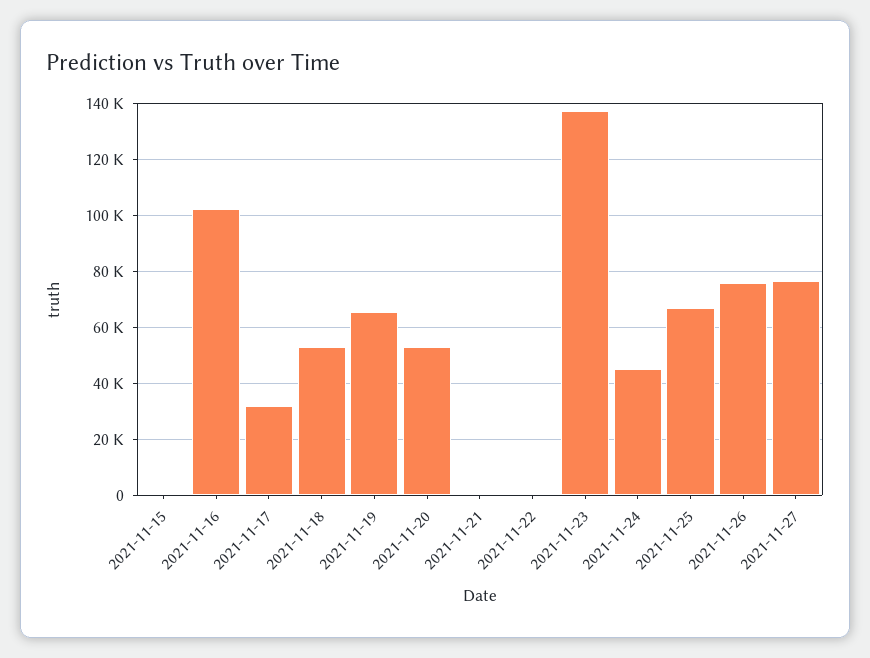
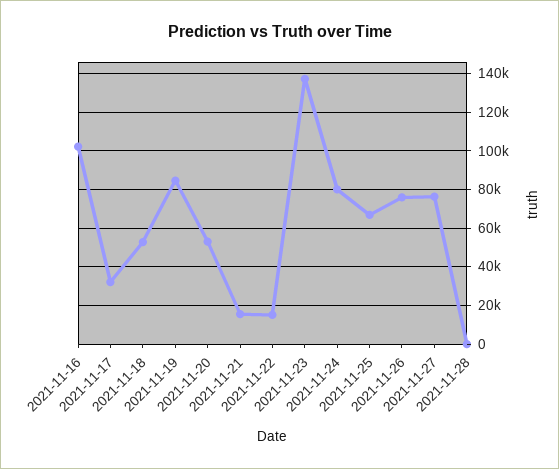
2021-11-15: 0 -> none
2021-11-19: 65000 -> 85000
2021-11-21: 0 -> 15000
2021-11-22: 0 -> 15000
2021-11-24: 45000 -> 80000
2021-11-28: none -> 0

